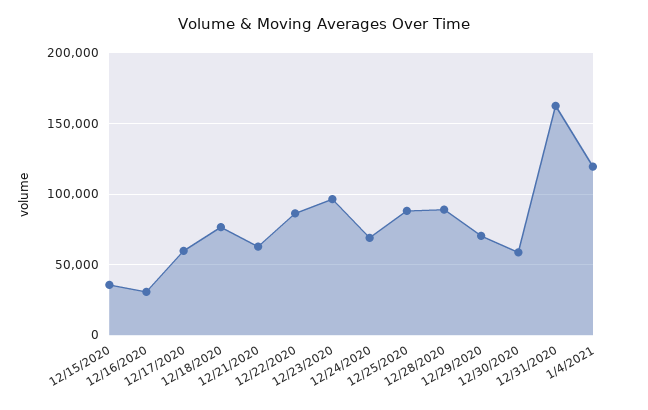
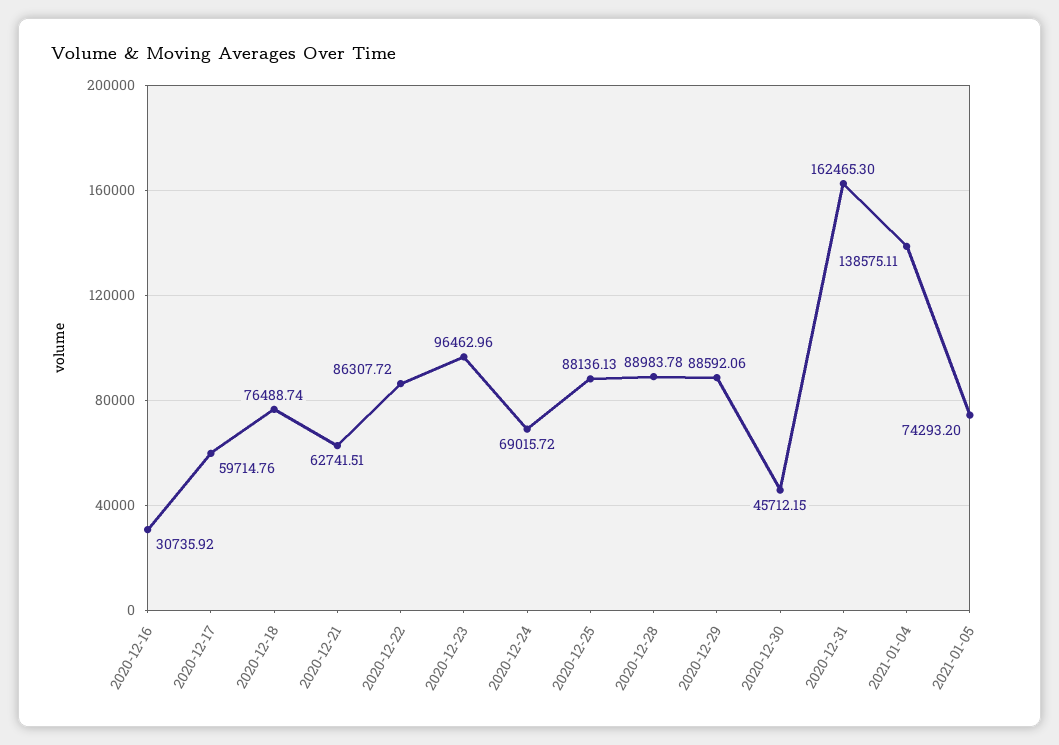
12/15/2020: 35000 -> none
12/29/2020: 70000 -> 88592.06
12/30/2020: 60000 -> 45712.15
1/4/2021: 120000 -> 138575.11
2021-01-05: none -> 74293.2

